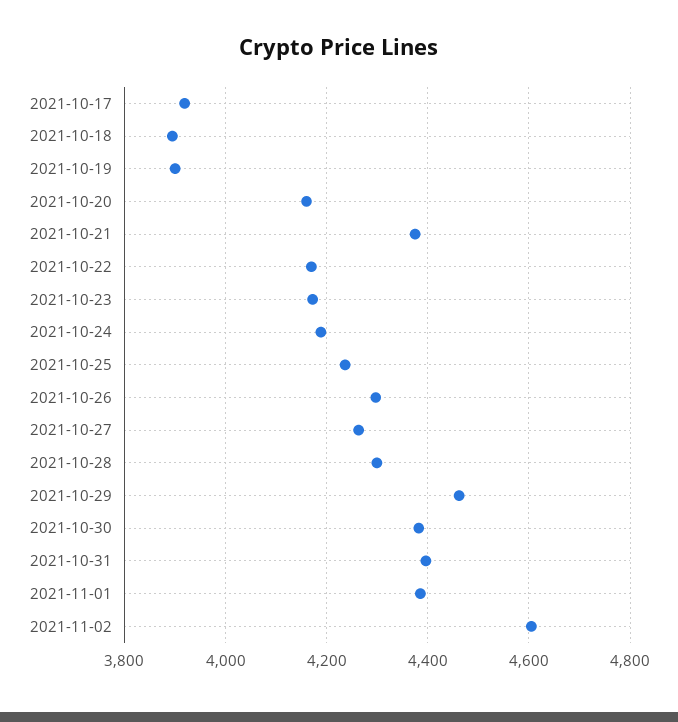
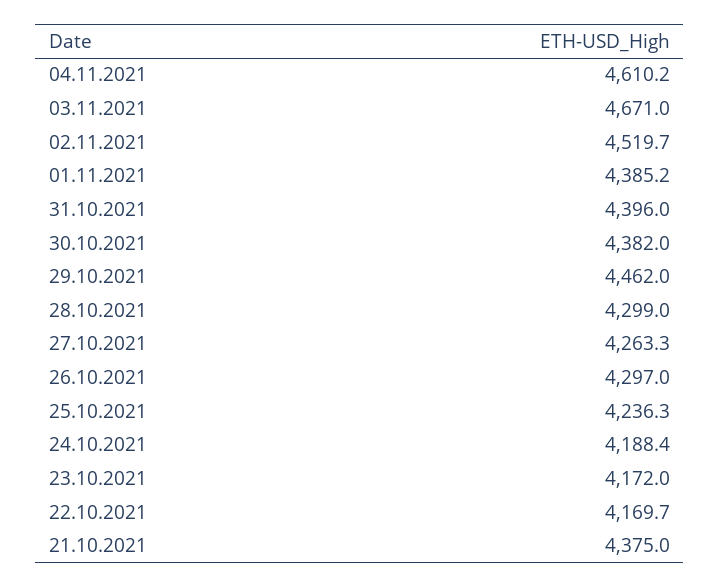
2021-10-17: 3920 -> none
2021-10-18: 3900 -> none
2021-10-19: 3900 -> none
2021-10-20: 4160 -> none
2021-11-02: 4600 -> 4519.7
04.11.2021: none -> 4610.2
03.11.2021: none -> 4671

